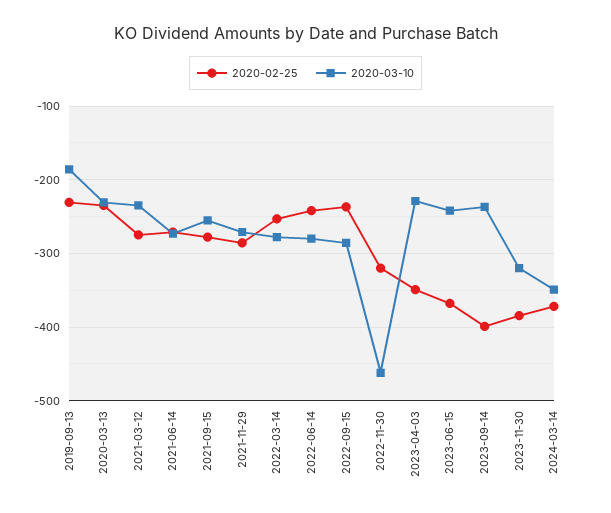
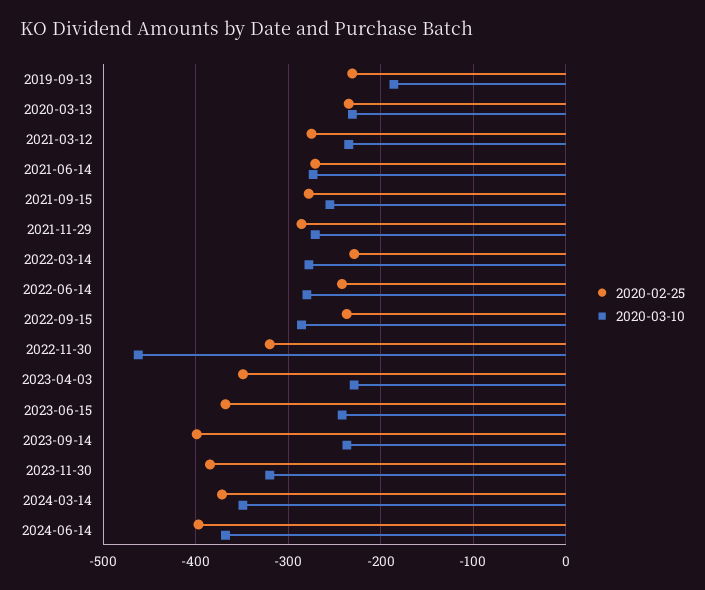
2020-02-25, 2022-03-14: -250 -> -230
2020-02-25, 2024-06-14: none -> -400
2020-03-10, 2024-06-14: none -> -370

